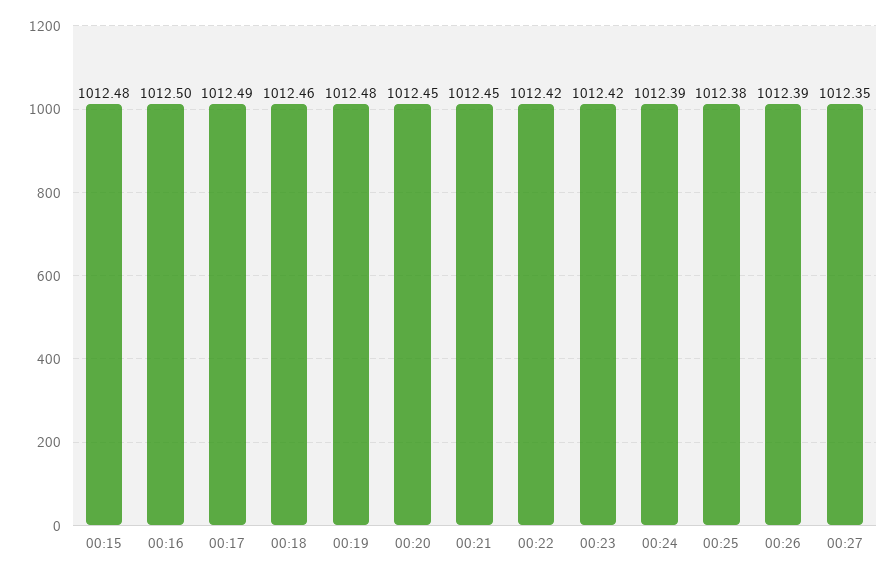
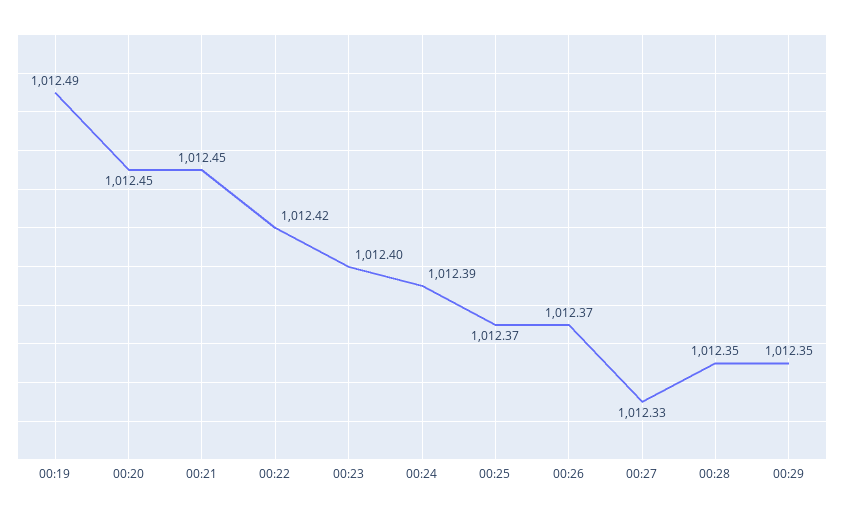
00:15: 1012.48 -> none
00:16: 1012.5 -> none
00:17: 1012.49 -> none
00:18: 1012.46 -> none
00:19: 1012.48 -> 1012.49
00:23: 1012.42 -> 1012.4
00:25: 1012.38 -> 1012.37
00:26: 1012.39 -> 1012.37
00:27: 1012.35 -> 1012.33
00:28: none -> 1012.35
00:29: none -> 1012.35

